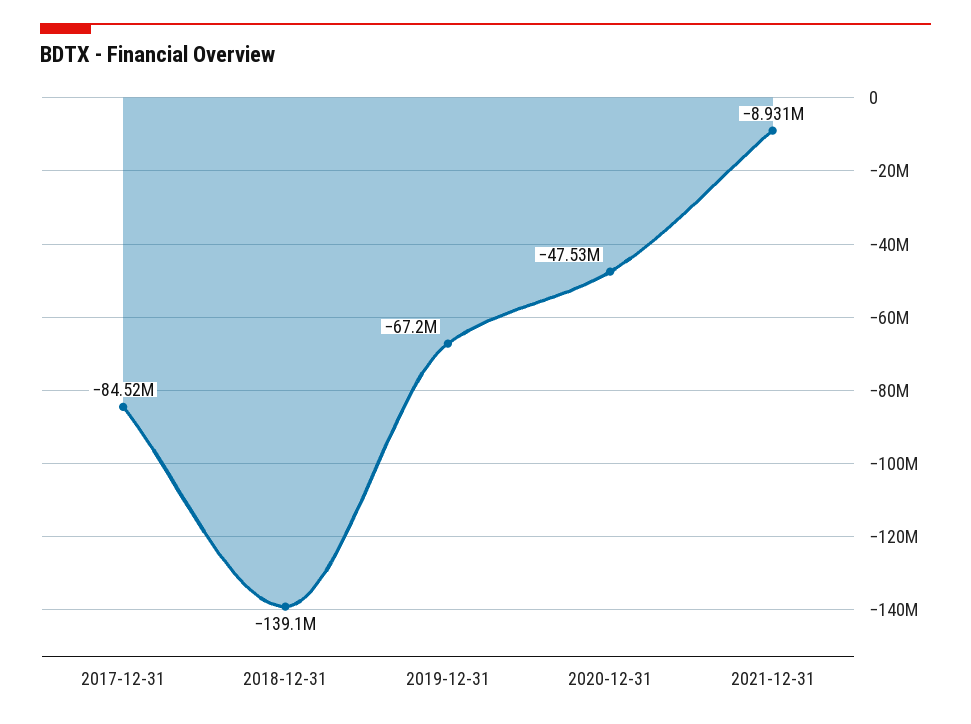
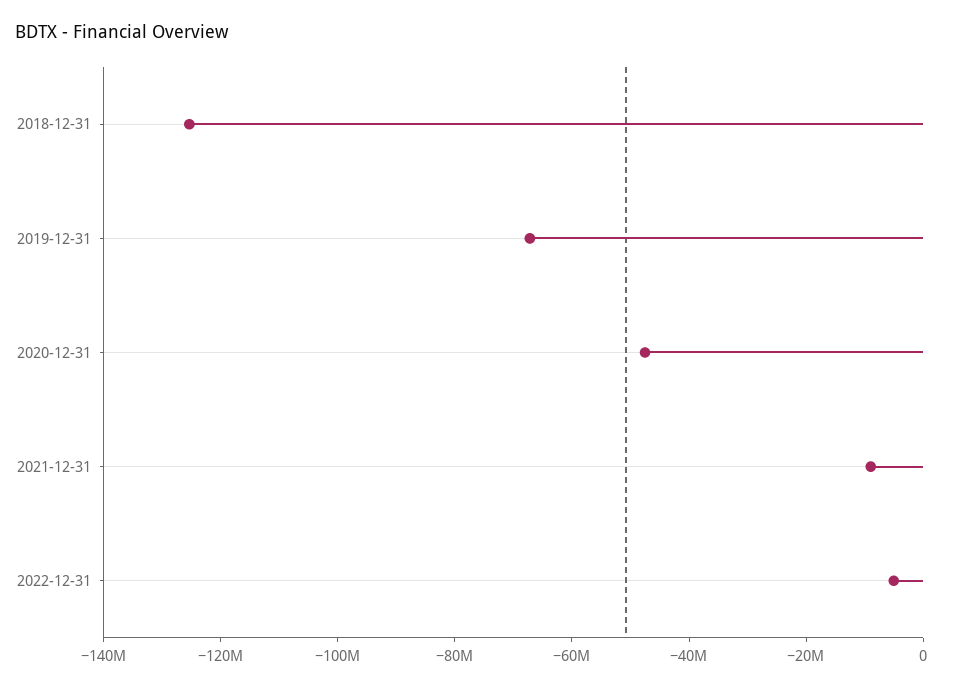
2017-12-31: -84520000 -> none
2018-12-31: -139100000 -> -125000000
2022-12-31: none -> -5000000

